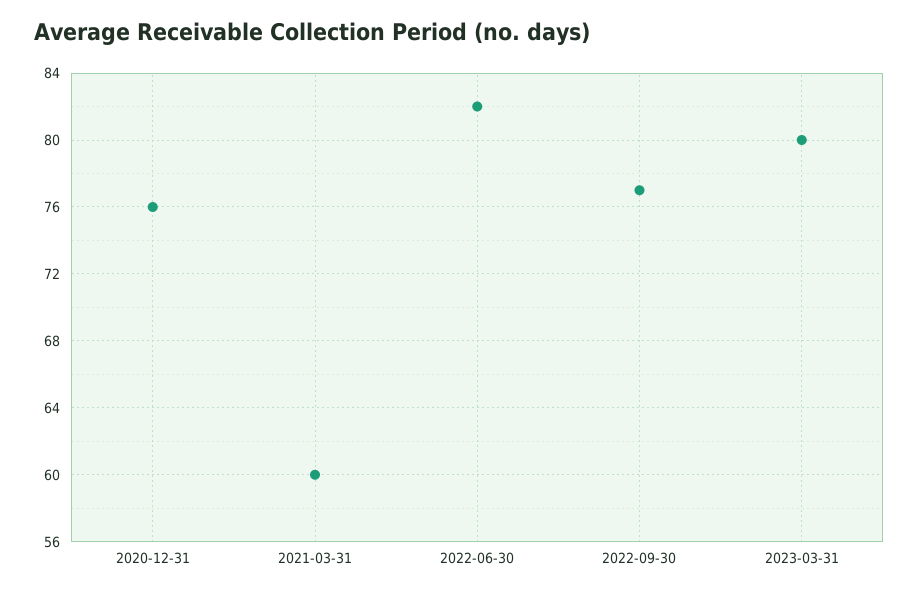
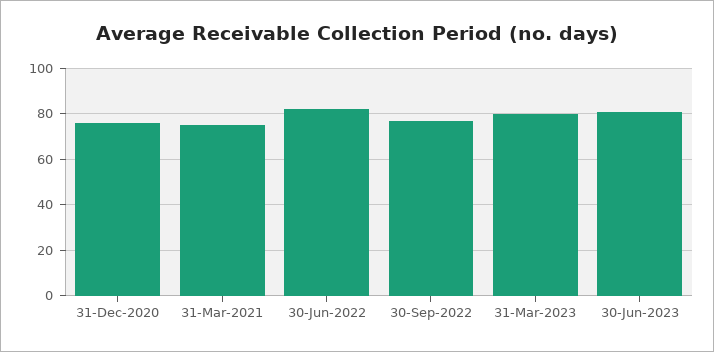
2021-03-31: 60 -> 75
30-Jun-2023: none -> 80

